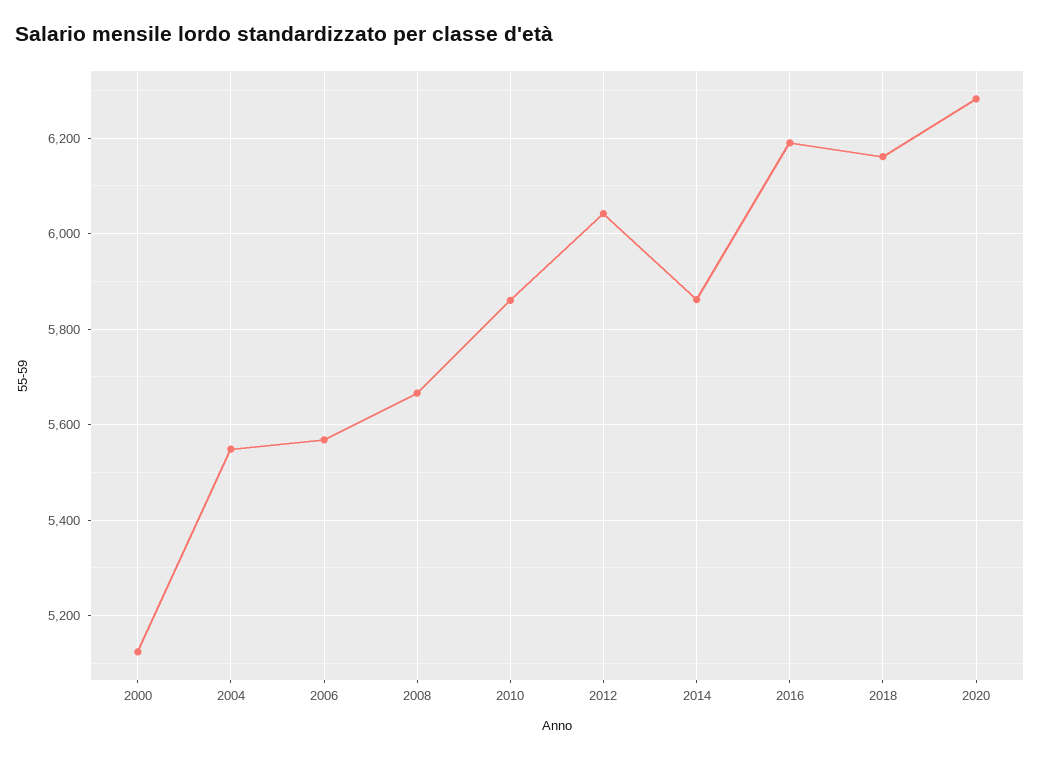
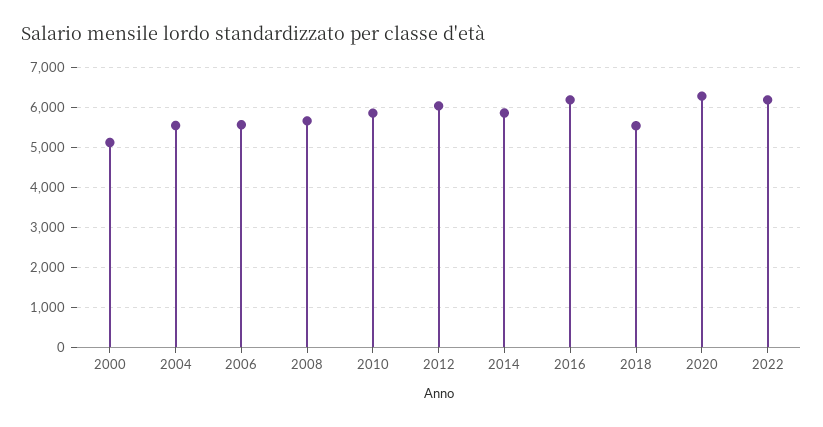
2018: 6160 -> 5600
2022: none -> 6200

